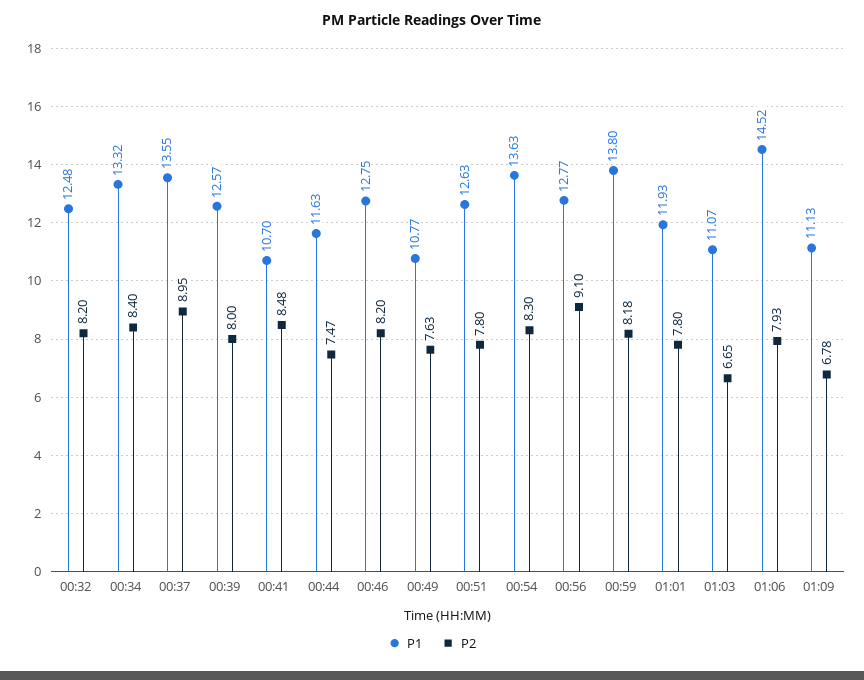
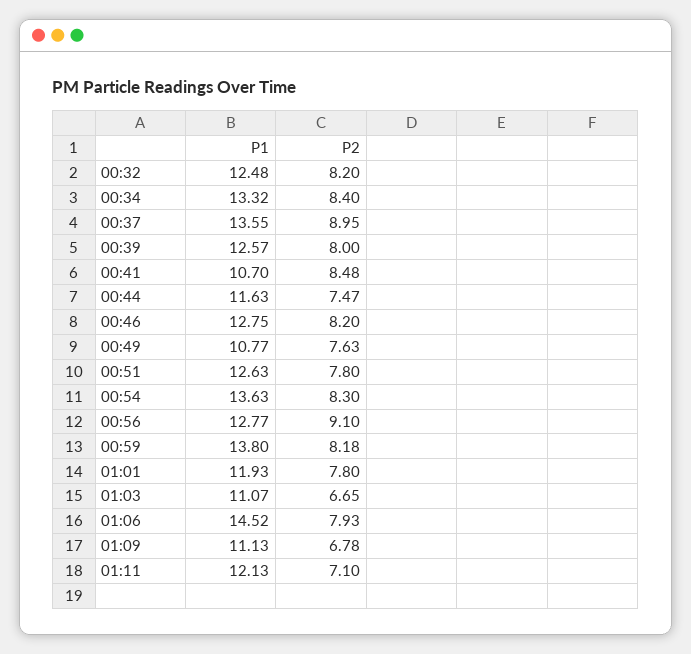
P1, 01:11: none -> 12.13
P2, 01:11: none -> 7.1

